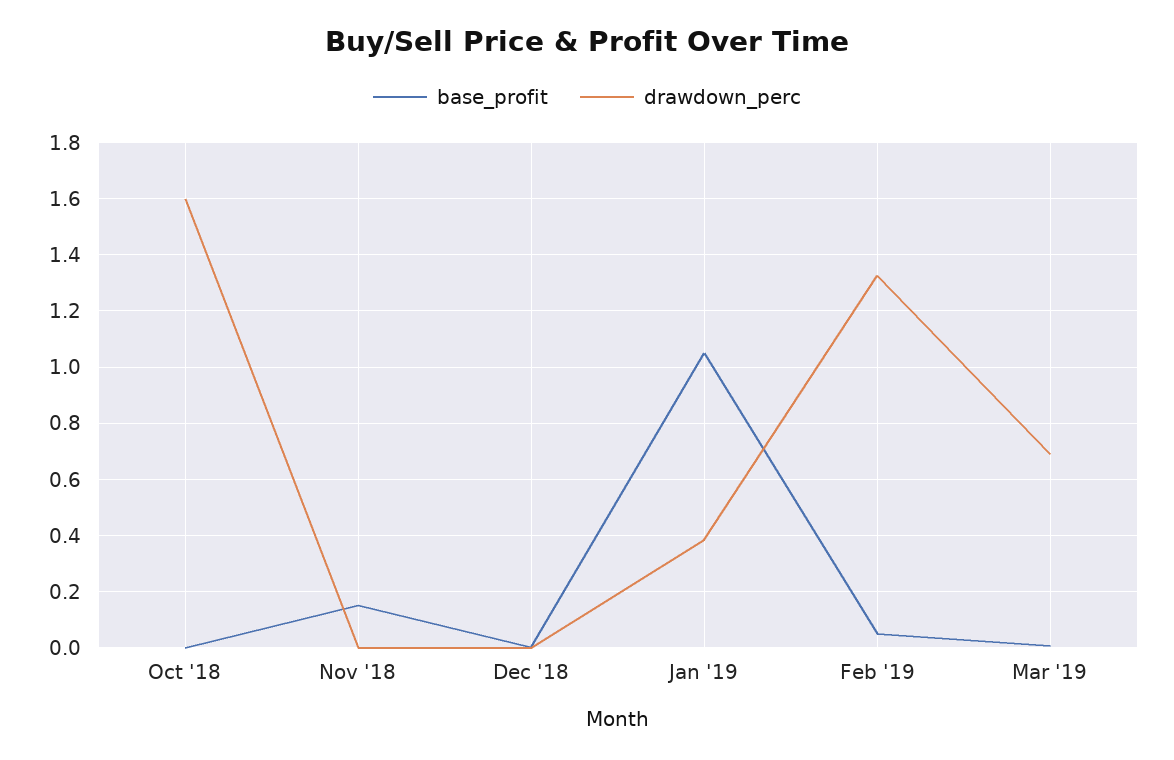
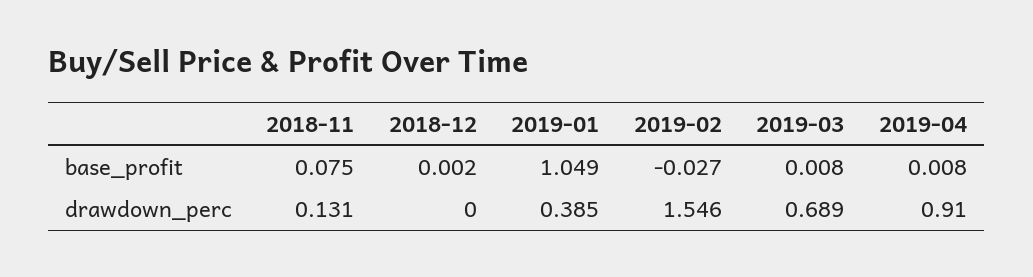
base_profit, Oct '18: 0 -> none
drawdown_perc, Oct '18: 1.6 -> none
base_profit, Nov '18: 0.15 -> 0.075
drawdown_perc, Nov '18: 0 -> 0.131
base_profit, Feb '19: 0.05 -> -0.027
drawdown_perc, Feb '19: 1.325 -> 1.546
base_profit, 2019-04: none -> 0.008
drawdown_perc, 2019-04: none -> 0.91

